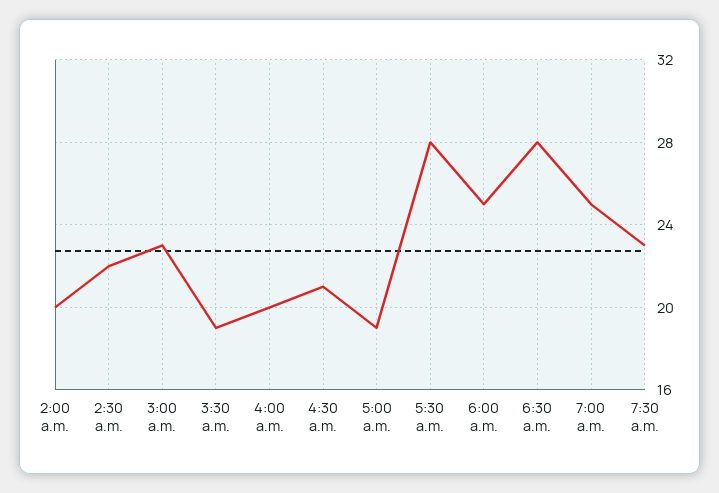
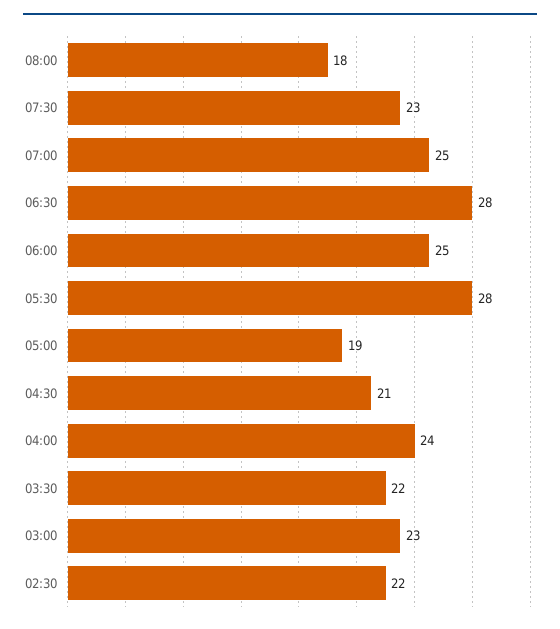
2:00 a.m.: 20 -> none
3:30 a.m.: 19 -> 22
4:00 a.m.: 20 -> 24
08:00: none -> 18

